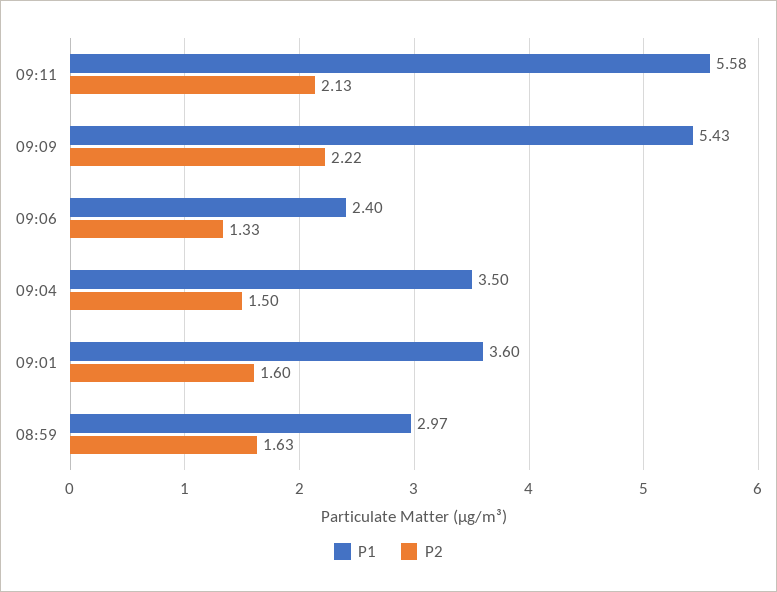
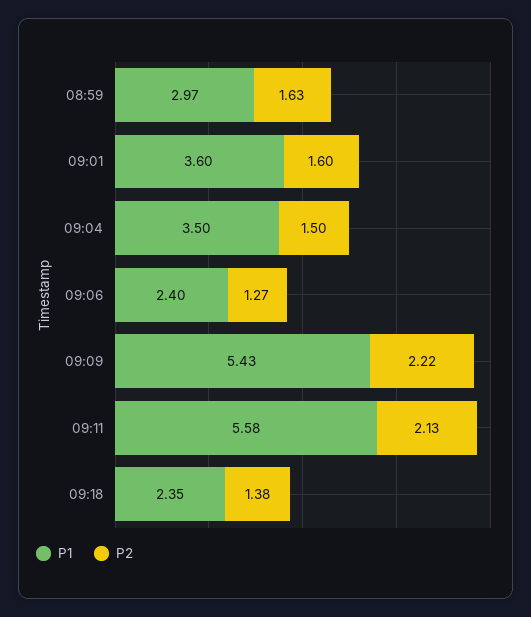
P2, 09:06: 1.33 -> 1.27
P1, 09:18: none -> 2.35
P2, 09:18: none -> 1.38

